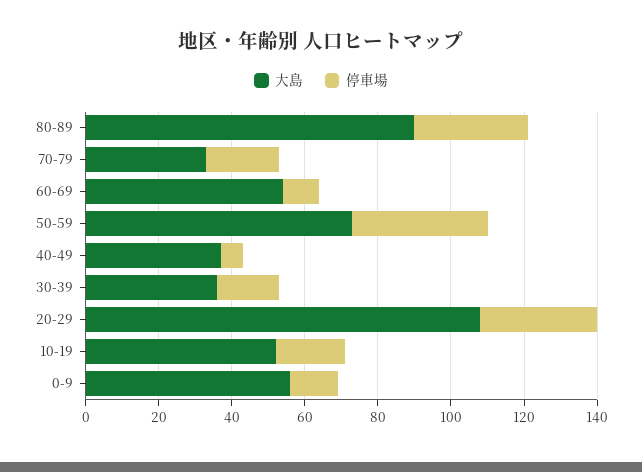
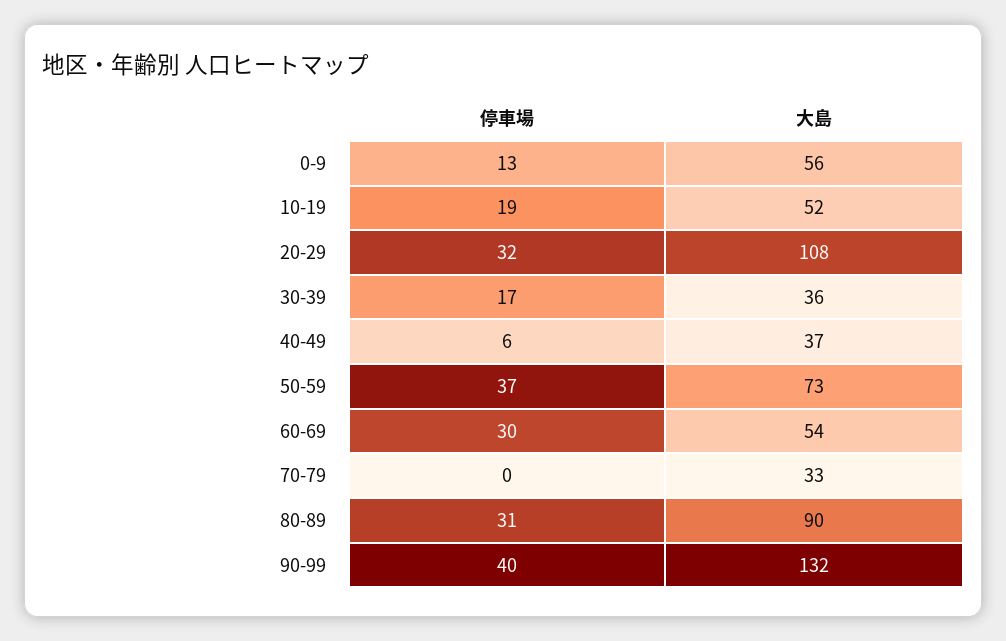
停車場, 70-79: 20 -> 0
停車場, 60-69: 10 -> 30
停車場, 90-99: none -> 40
大島, 90-99: none -> 132

